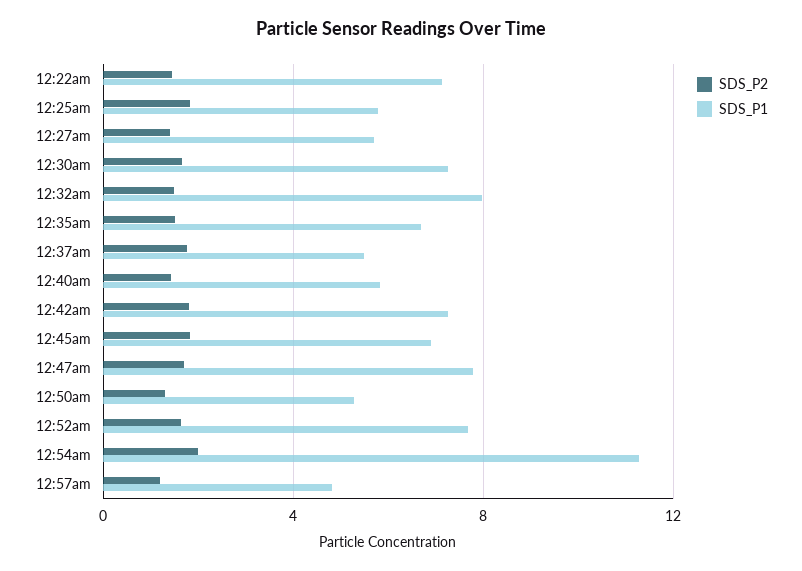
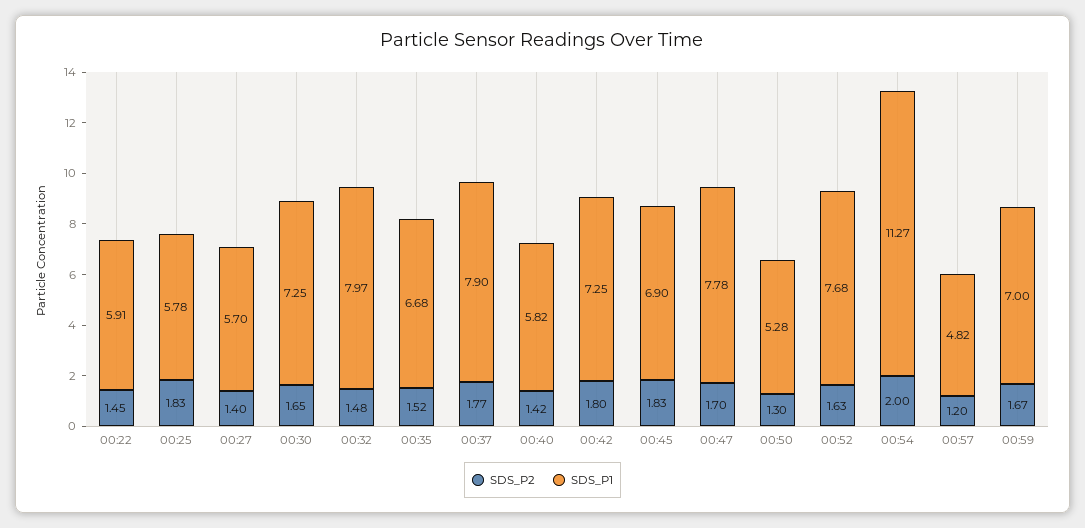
SDS_P1, 12:22am: 7 -> 5.91
SDS_P1, 12:37am: 5.5 -> 7.9
SDS_P2, 00:59: none -> 1.67
SDS_P1, 00:59: none -> 7

